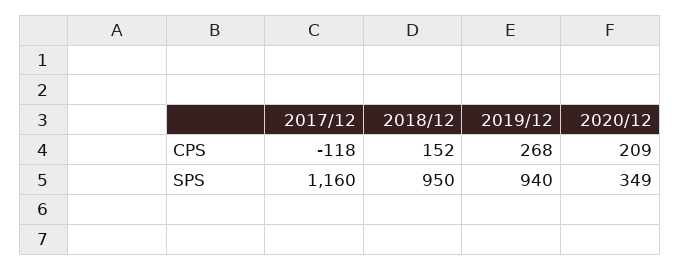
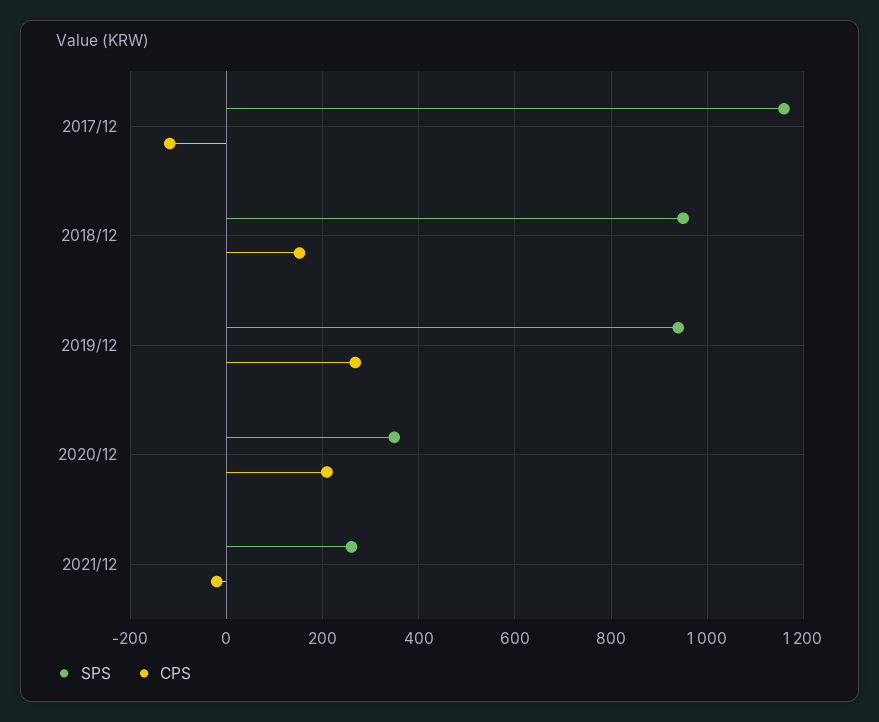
SPS, 2021/12: none -> 260
CPS, 2021/12: none -> -20

